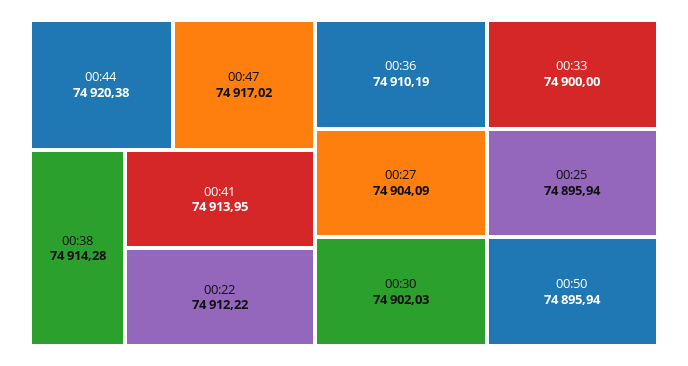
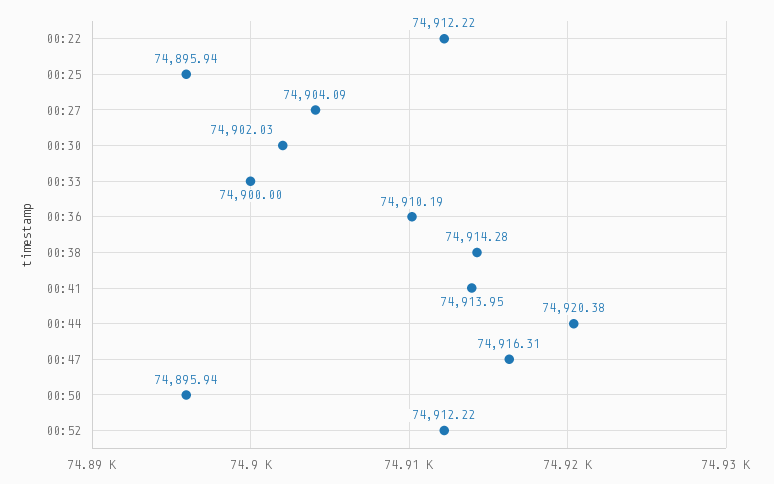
00:47: 74917.02 -> 74916.31
00:52: none -> 74912.22

